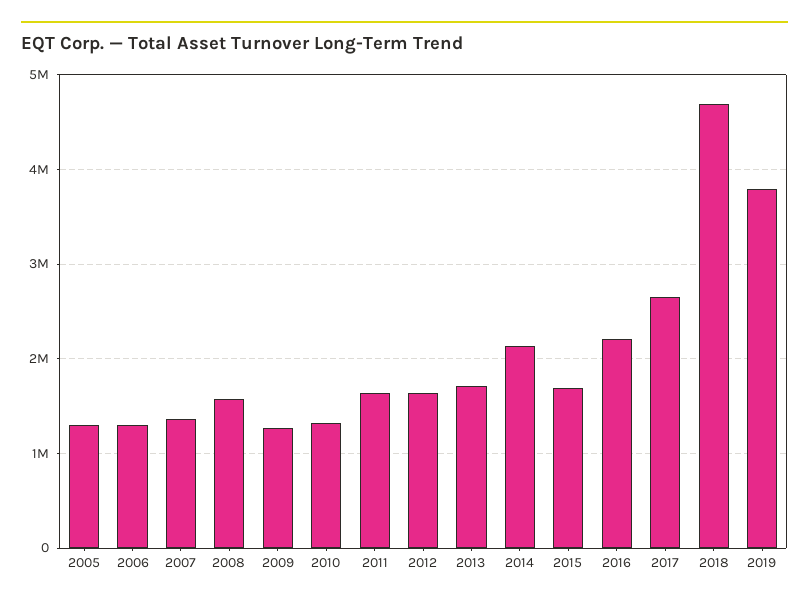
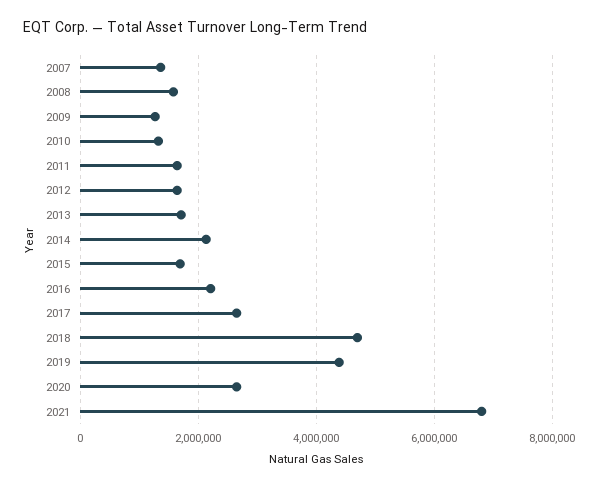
2005: 1300000 -> none
2006: 1300000 -> none
2019: 3800000 -> 4400000
2020: none -> 2600000
2021: none -> 6800000

